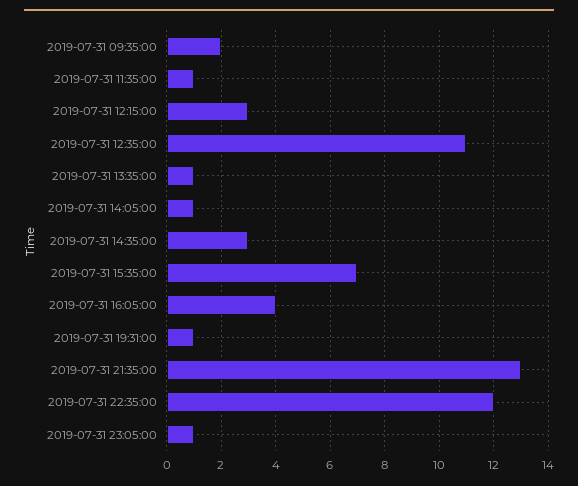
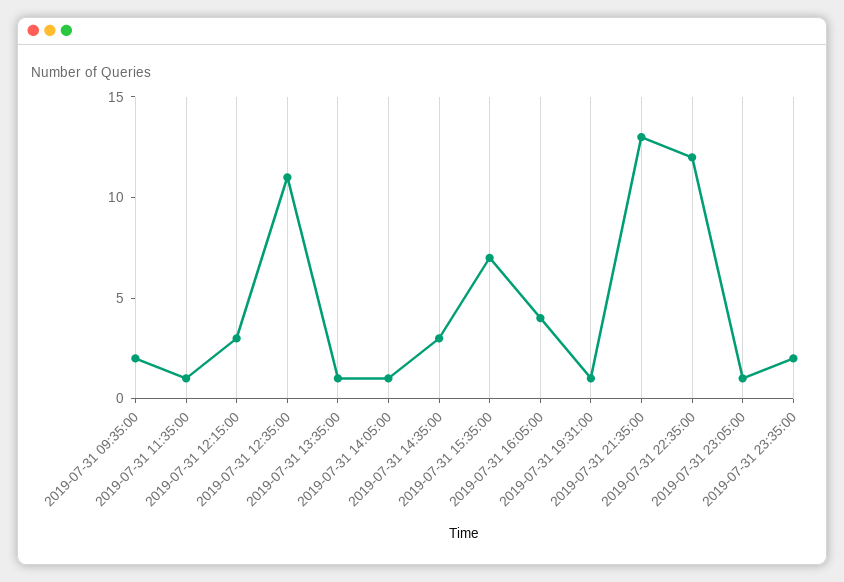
2019-07-31 23:35:00: none -> 2

